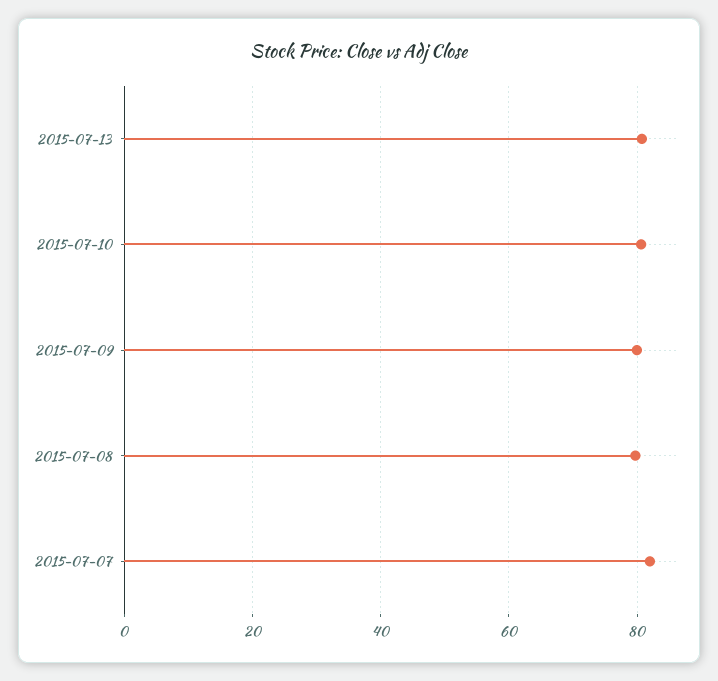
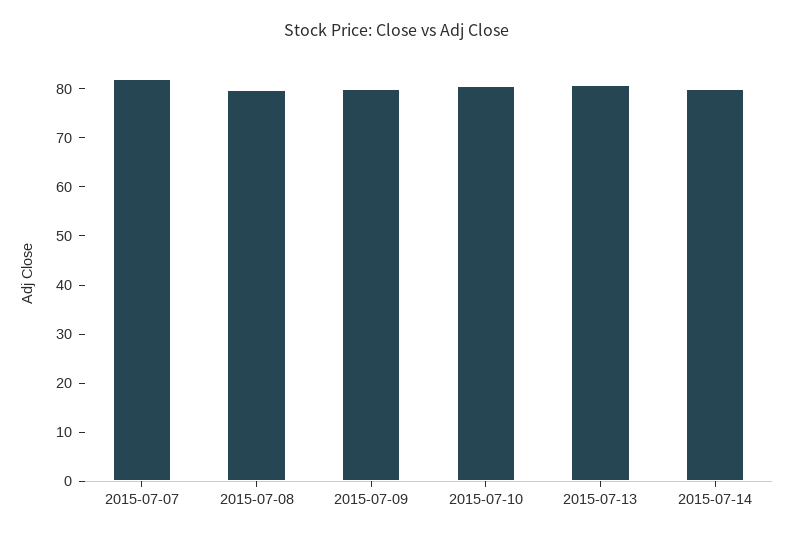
2015-07-14: none -> 80

